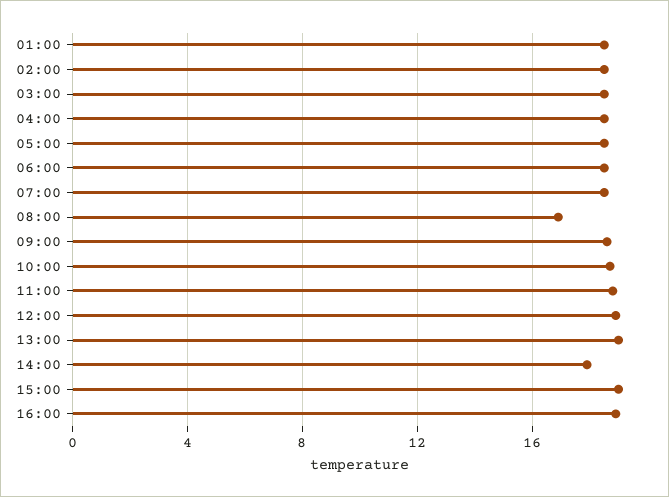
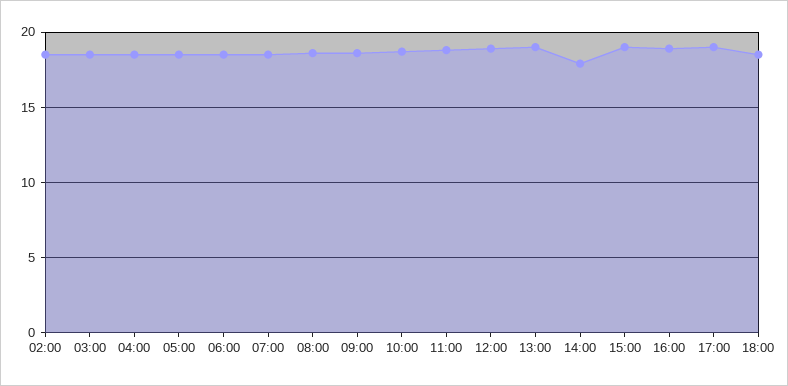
01:00: 18.5 -> none
08:00: 17 -> 18.5
17:00: none -> 19
18:00: none -> 18.5

